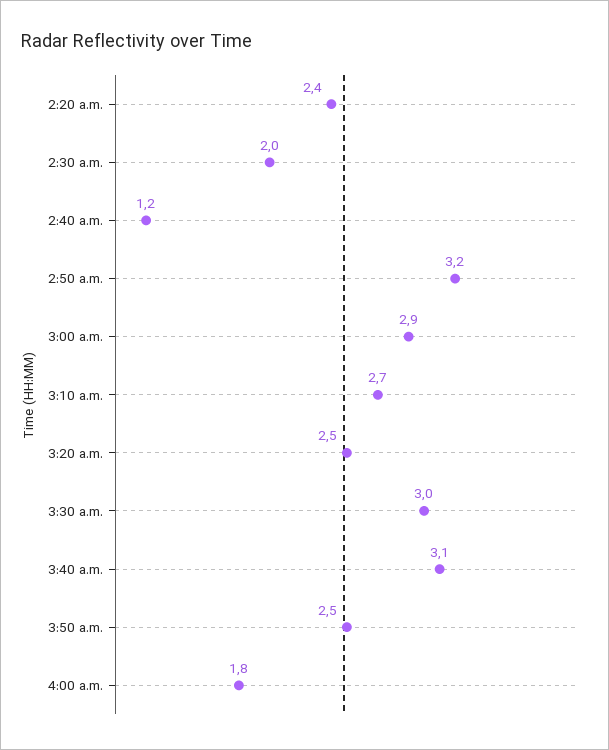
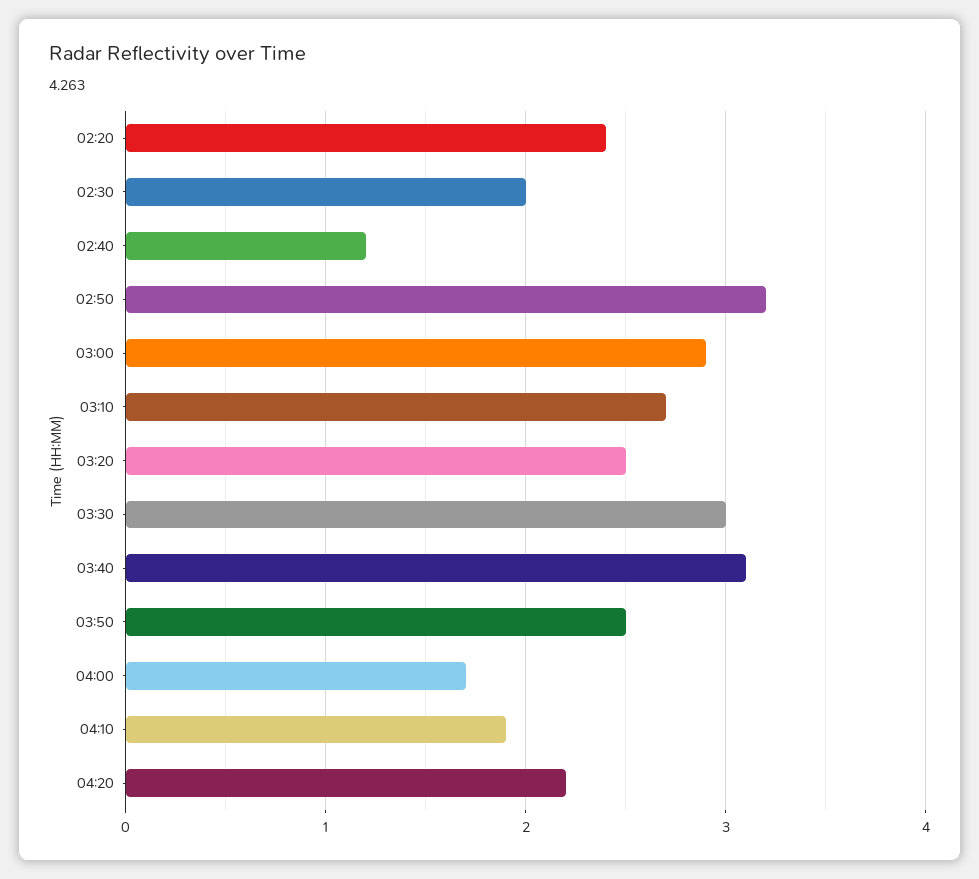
4:00 a.m.: 1.8 -> 1.7
04:10: none -> 1.9
04:20: none -> 2.2

